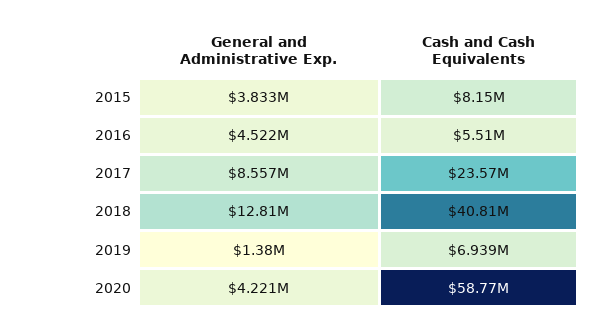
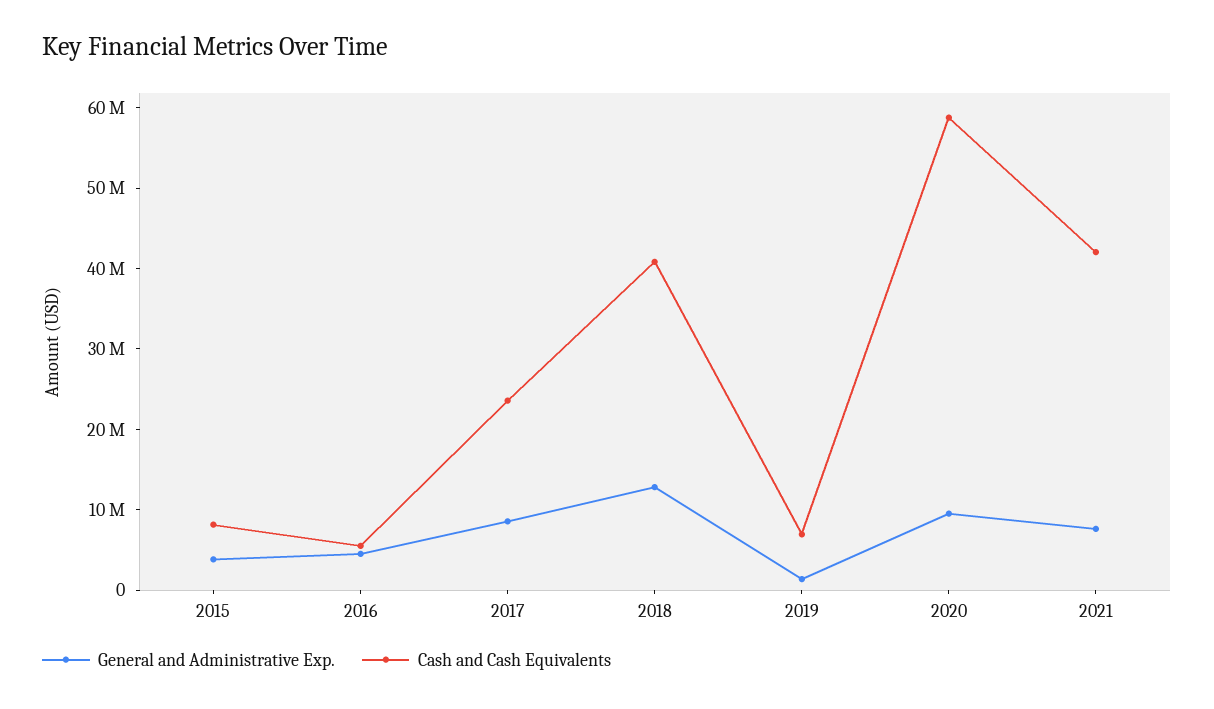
General and Administrative Exp., 2020: 4221000 -> 10000000
General and Administrative Exp., 2021: none -> 8000000
Cash and Cash Equivalents, 2021: none -> 42000000

